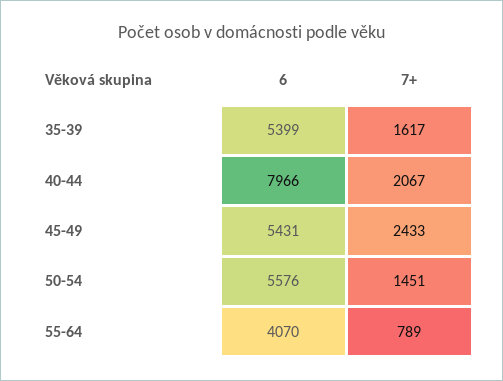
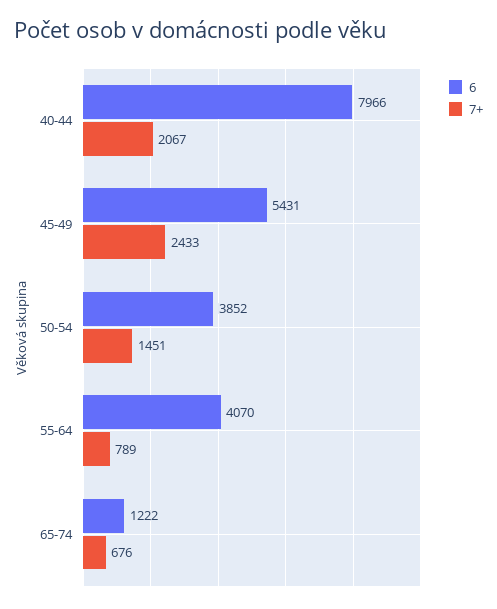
6, 35-39: 5399 -> none
7+, 35-39: 1617 -> none
6, 50-54: 5576 -> 3852
6, 65-74: none -> 1222
7+, 65-74: none -> 676

